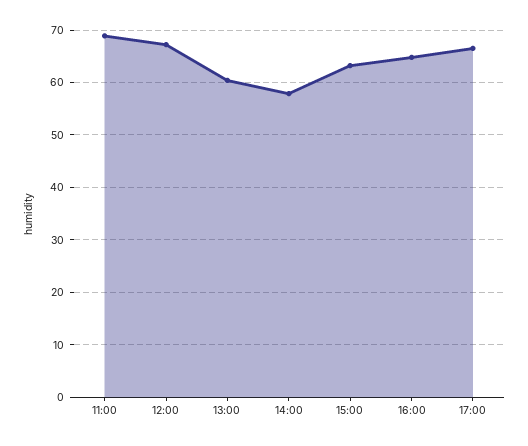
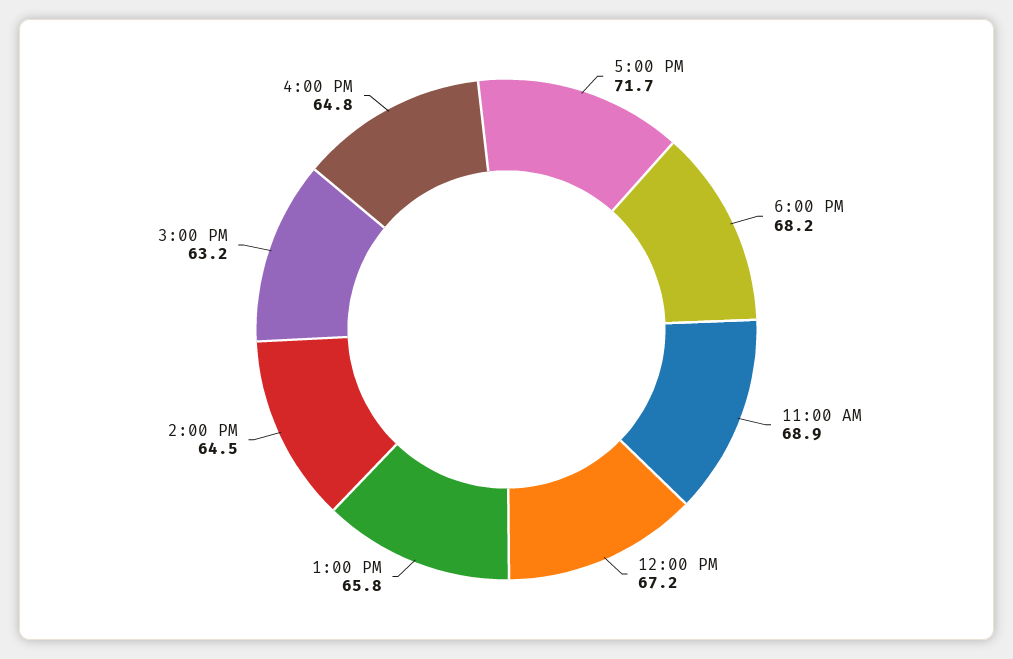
13:00: 60 -> 65.8
14:00: 58 -> 64.5
17:00: 66 -> 71.7
6:00 PM: none -> 68.2

